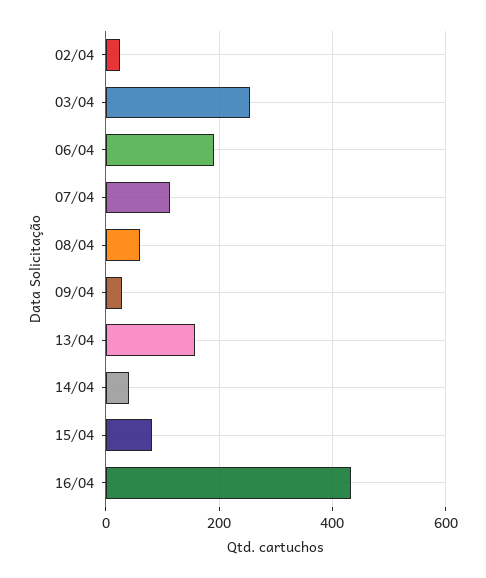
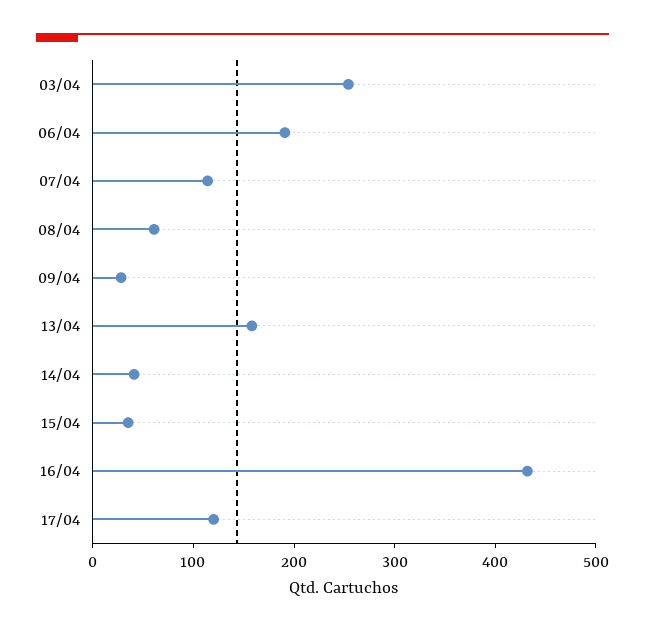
02/04: 20 -> none
15/04: 80 -> 40
17/04: none -> 120

